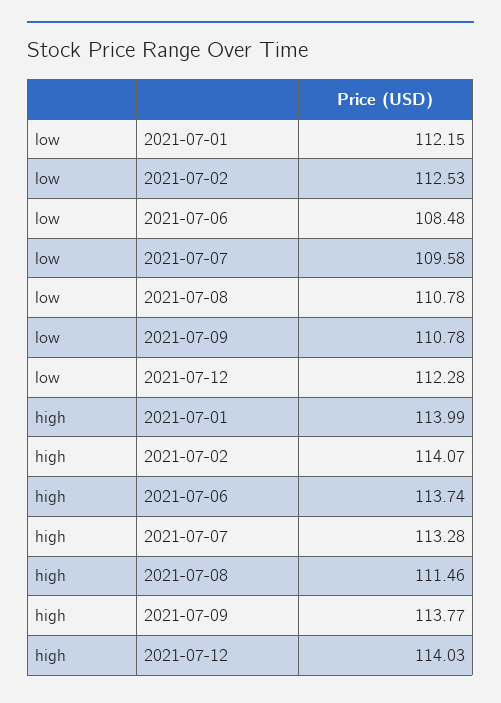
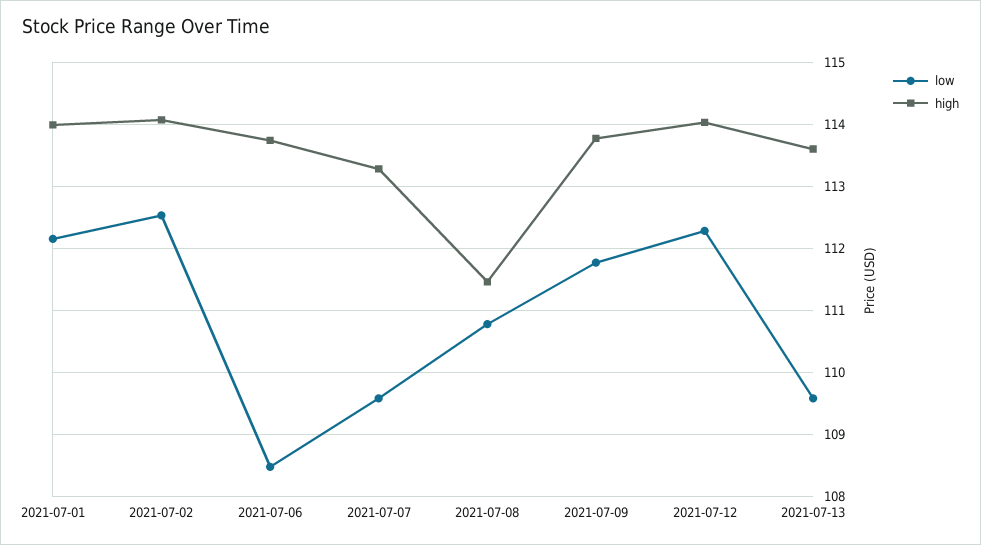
low, 2021-07-09: 110.78 -> 111.8
low, 2021-07-13: none -> 109.6
high, 2021-07-13: none -> 113.6

